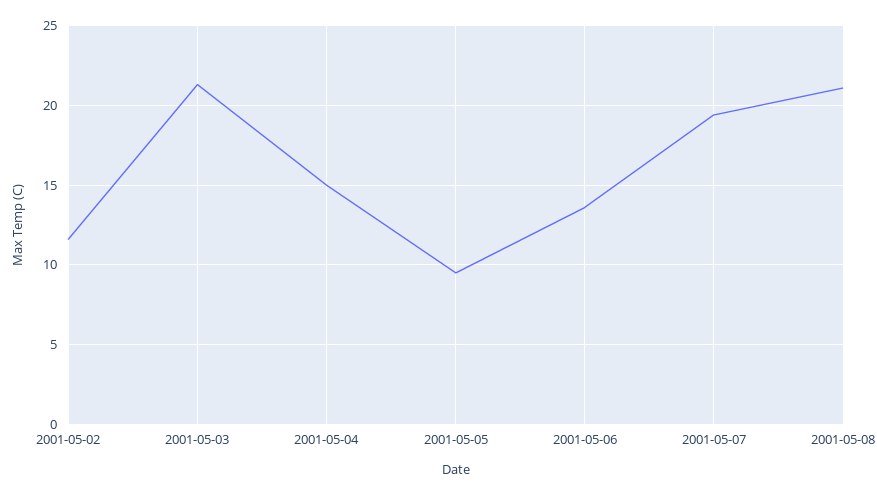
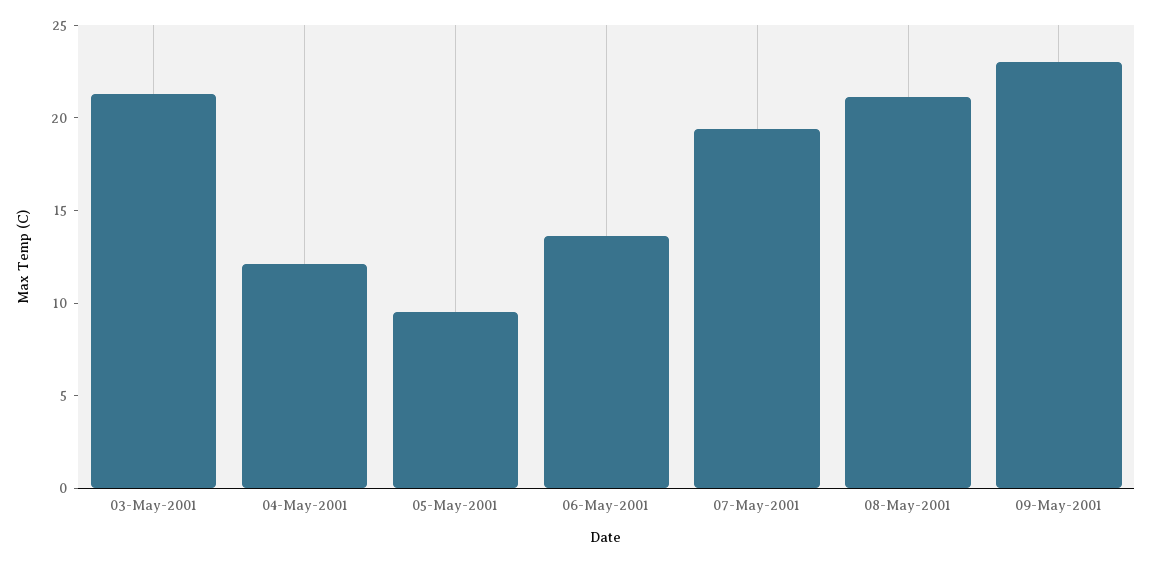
2001-05-02: 11.5 -> none
2001-05-04: 15 -> 12
09-May-2001: none -> 23

